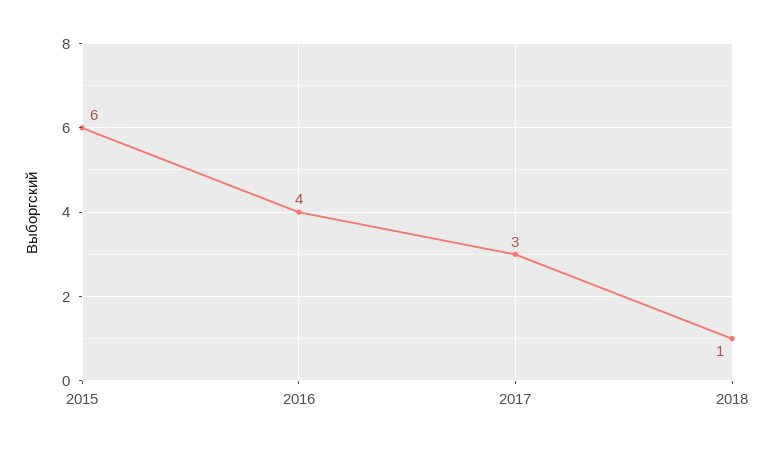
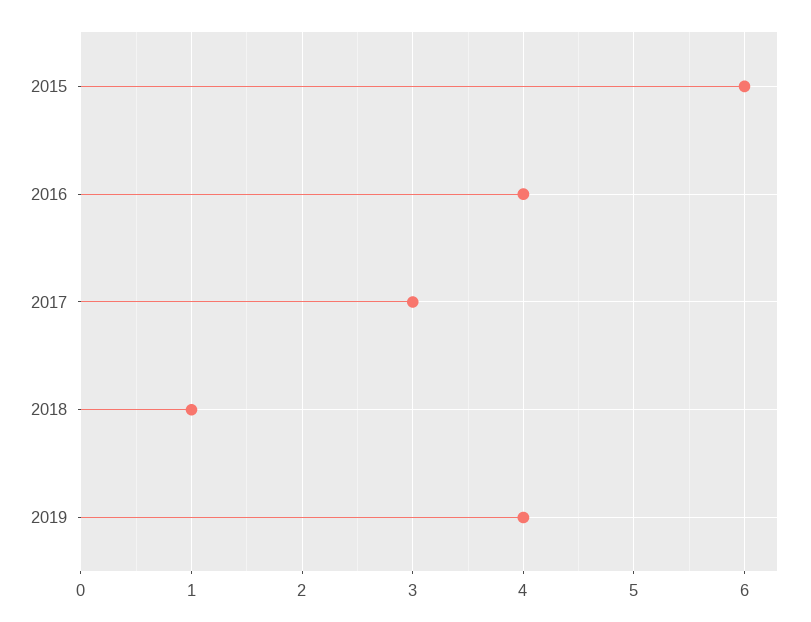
2019: none -> 4

